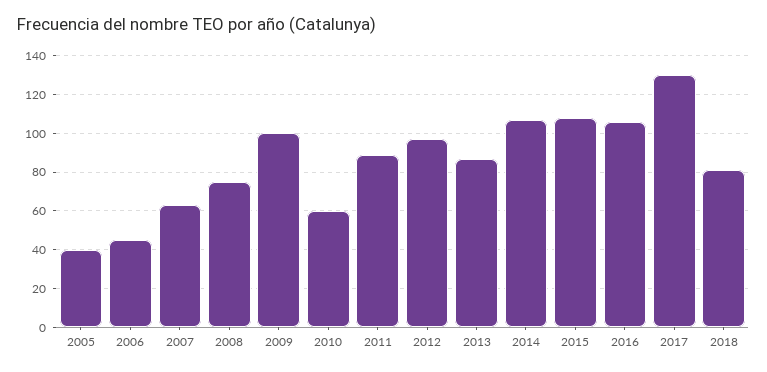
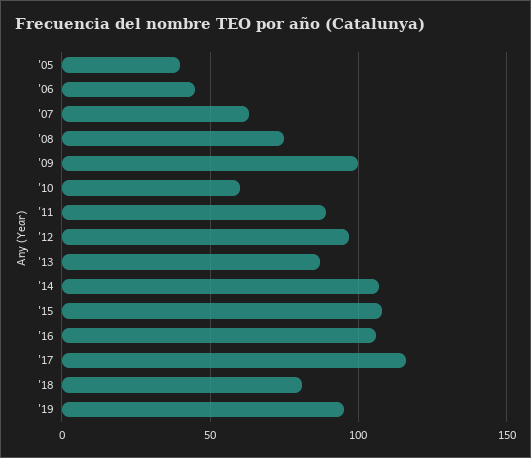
2017: 130 -> 115
'19: none -> 95

